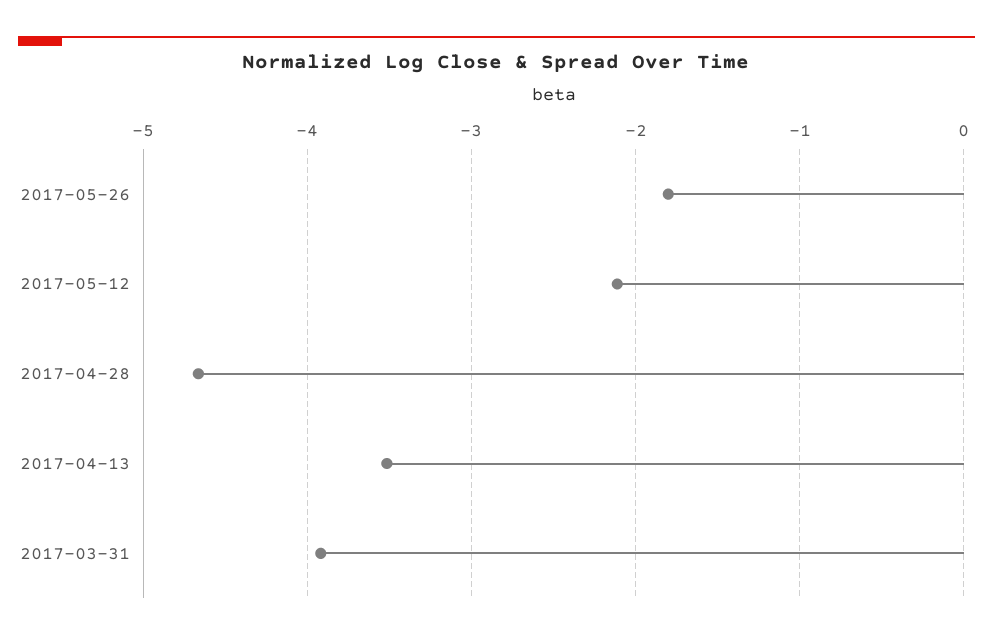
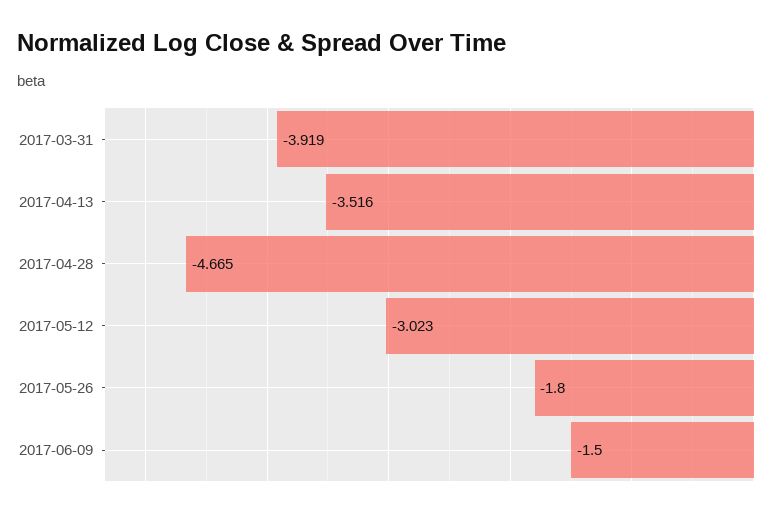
2017-05-12: -2.1 -> -3.023
2017-06-09: none -> -1.5

